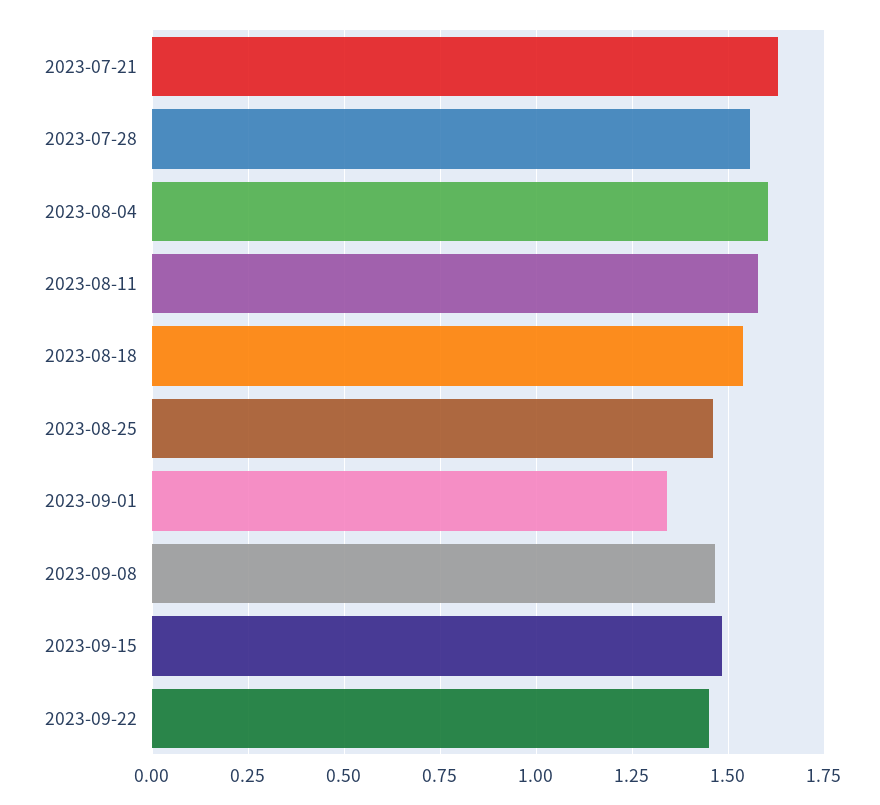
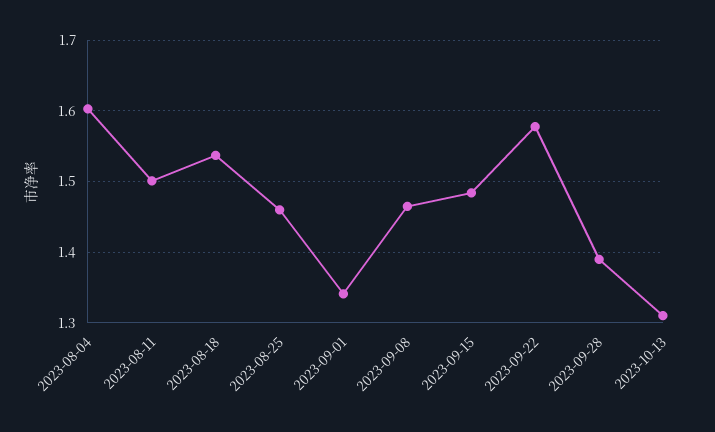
2023-07-21: 1.625 -> none
2023-07-28: 1.55 -> none
2023-08-11: 1.575 -> 1.5
2023-09-22: 1.45 -> 1.58
2023-09-28: none -> 1.39
2023-10-13: none -> 1.31

